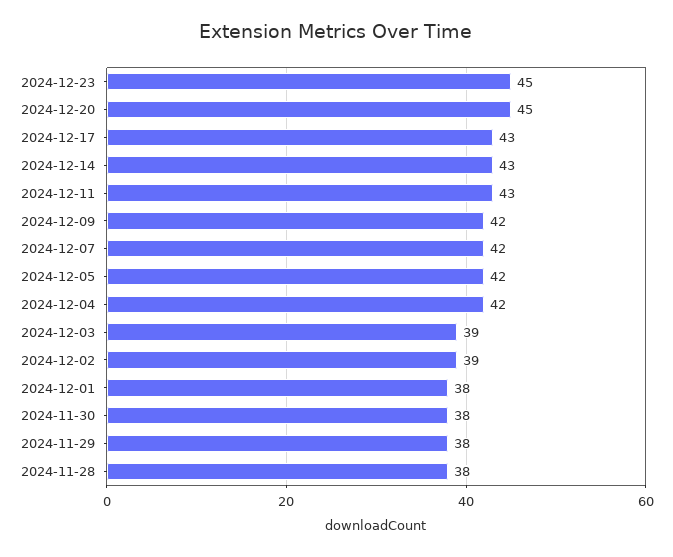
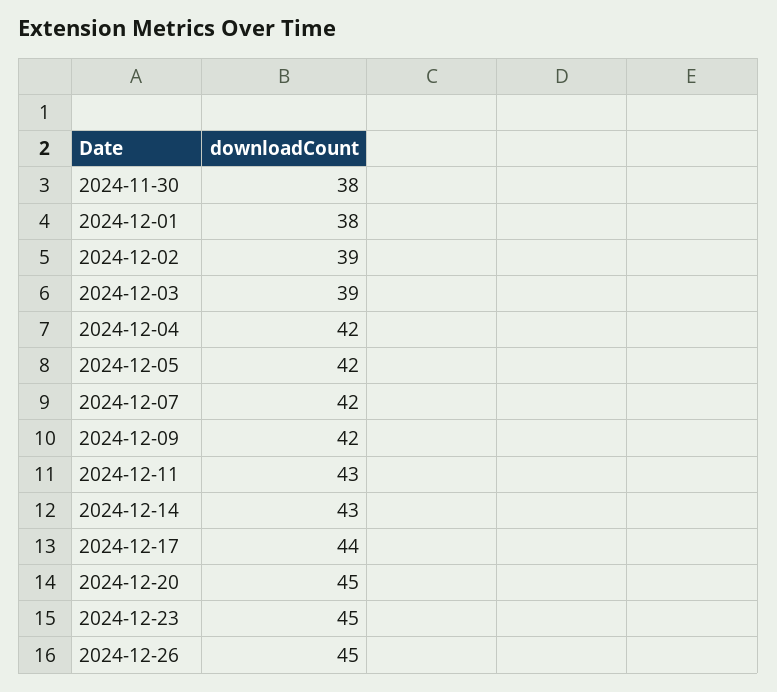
2024-12-17: 43 -> 44
2024-11-29: 38 -> none
2024-11-28: 38 -> none
2024-12-26: none -> 45

